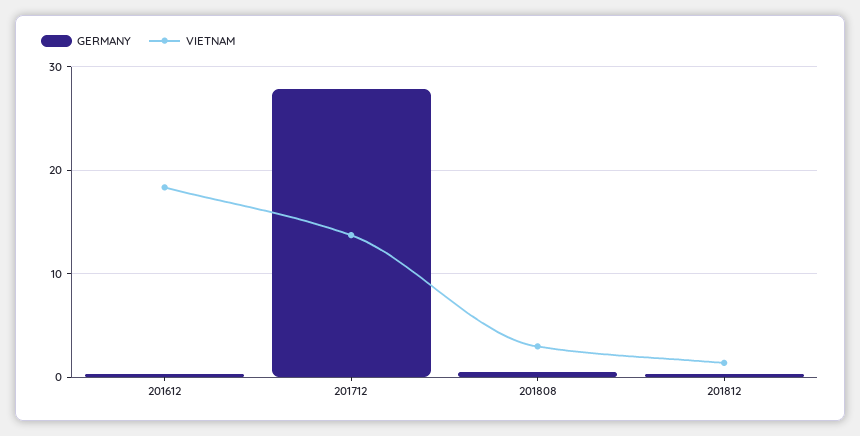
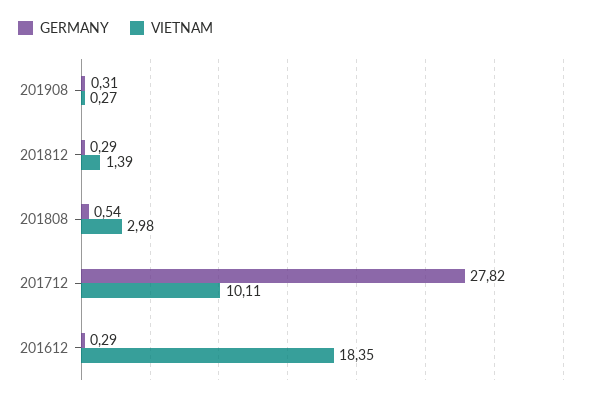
VIETNAM, 201712: 14 -> 10.11
GERMANY, 201908: none -> 0.31
VIETNAM, 201908: none -> 0.27

